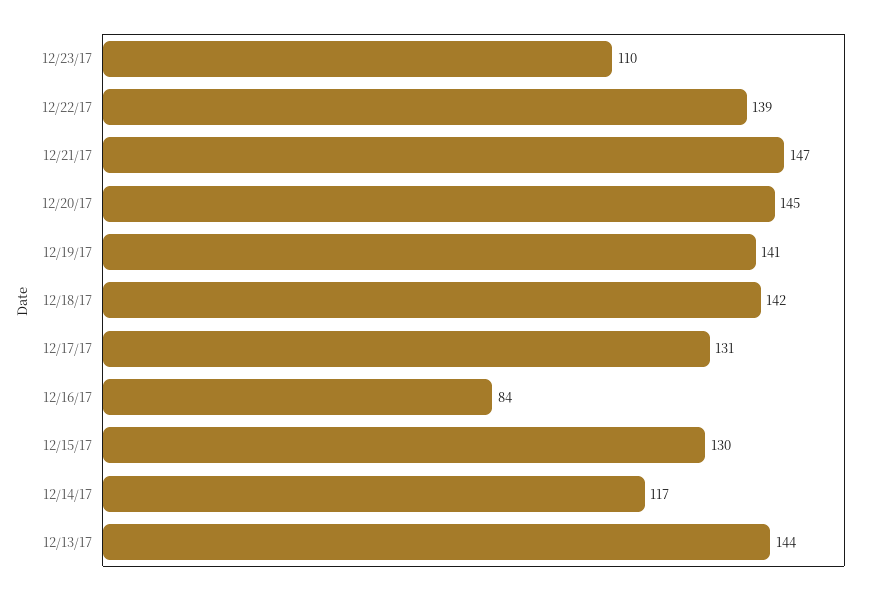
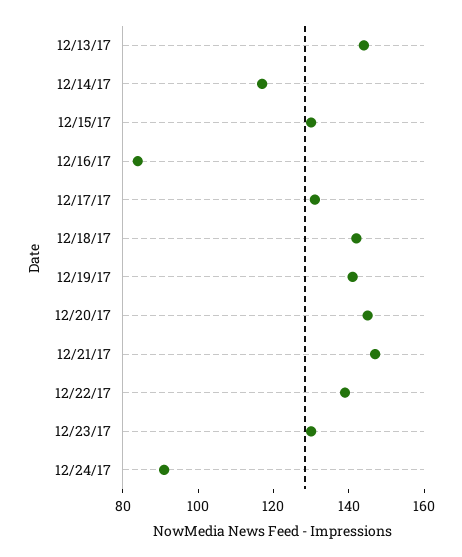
12/23/17: 110 -> 130
12/24/17: none -> 90

